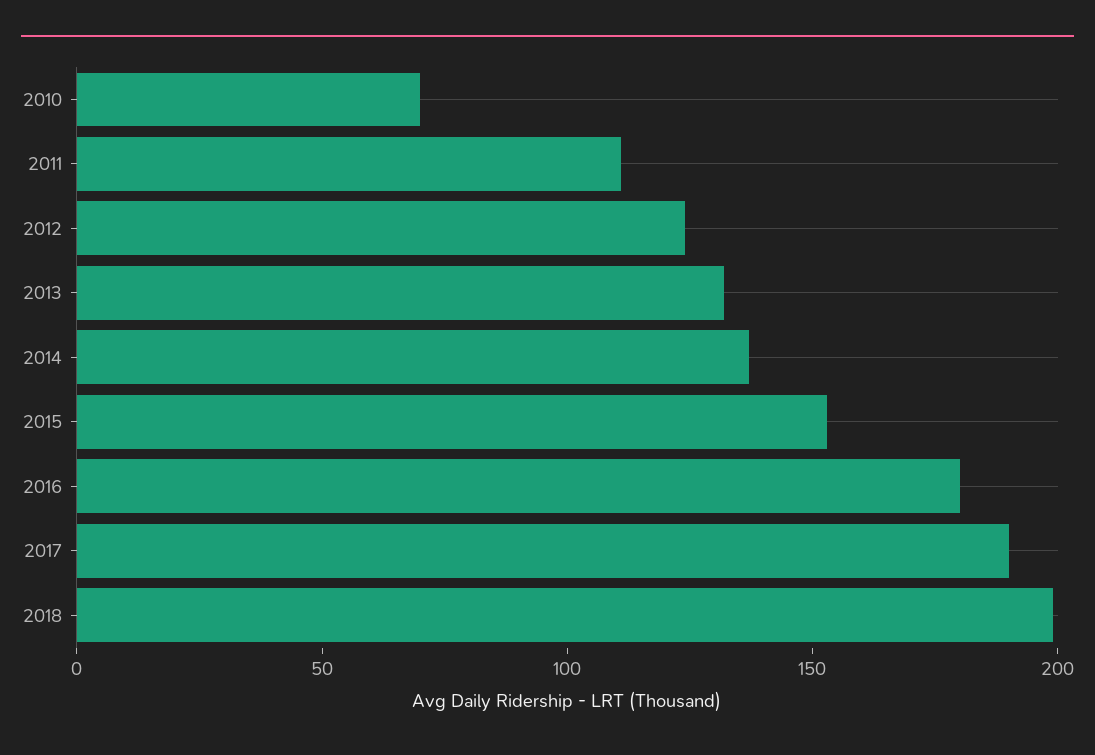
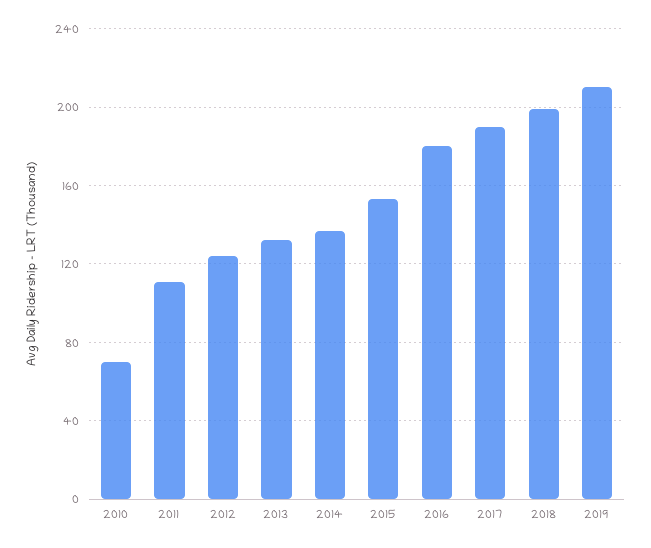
2019: none -> 210

